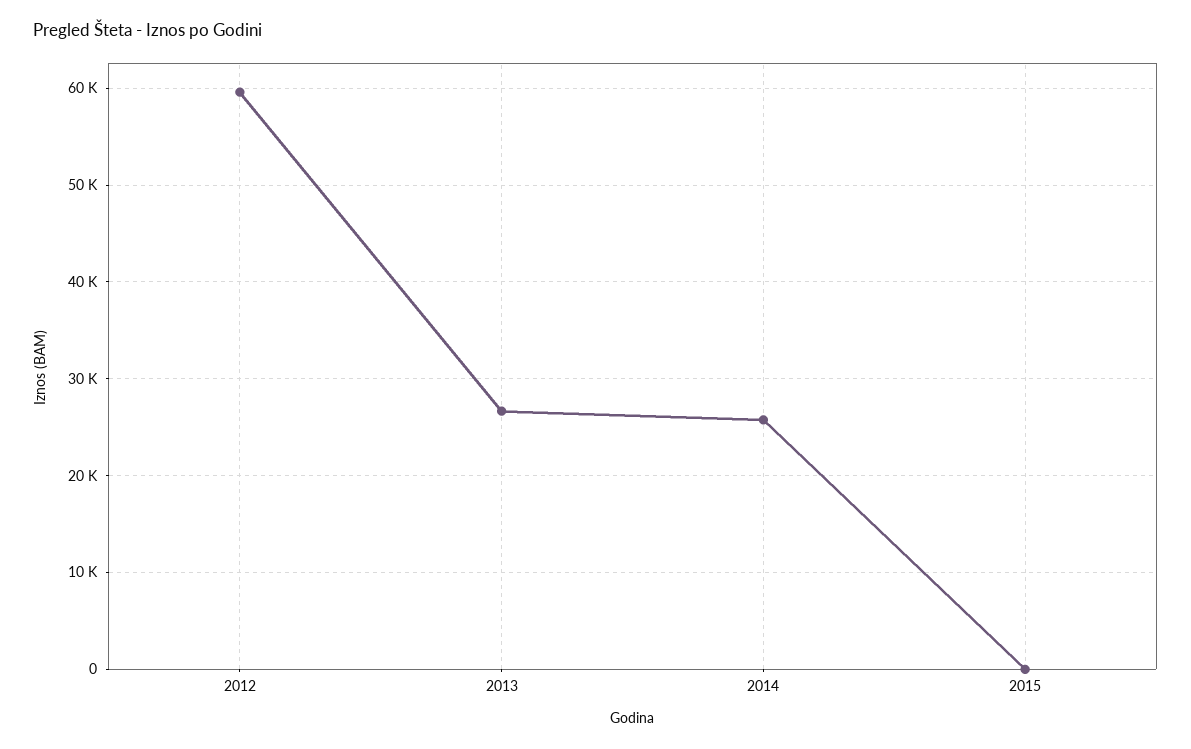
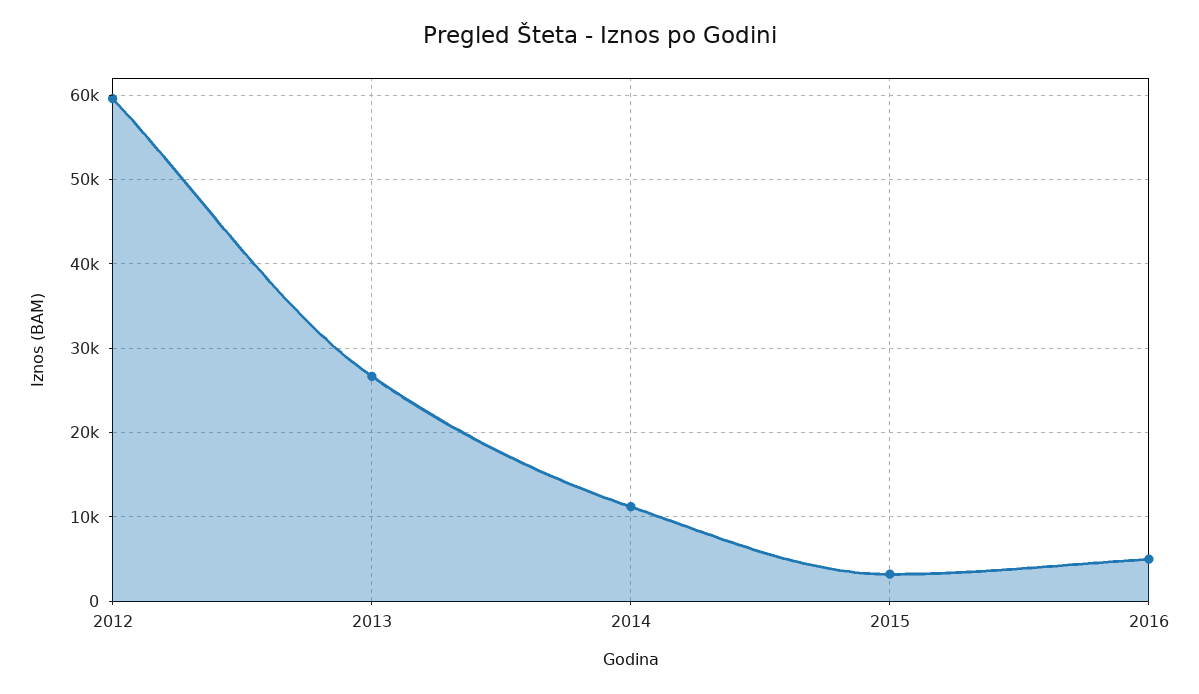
2014: 26000 -> 11000
2015: 0 -> 3000
2016: none -> 5000

